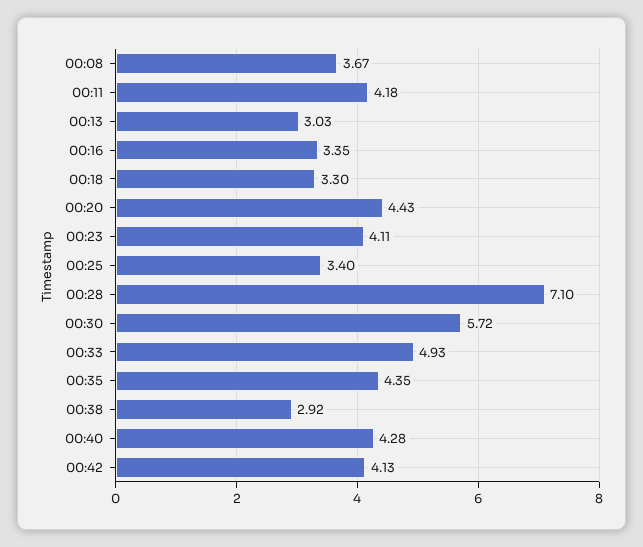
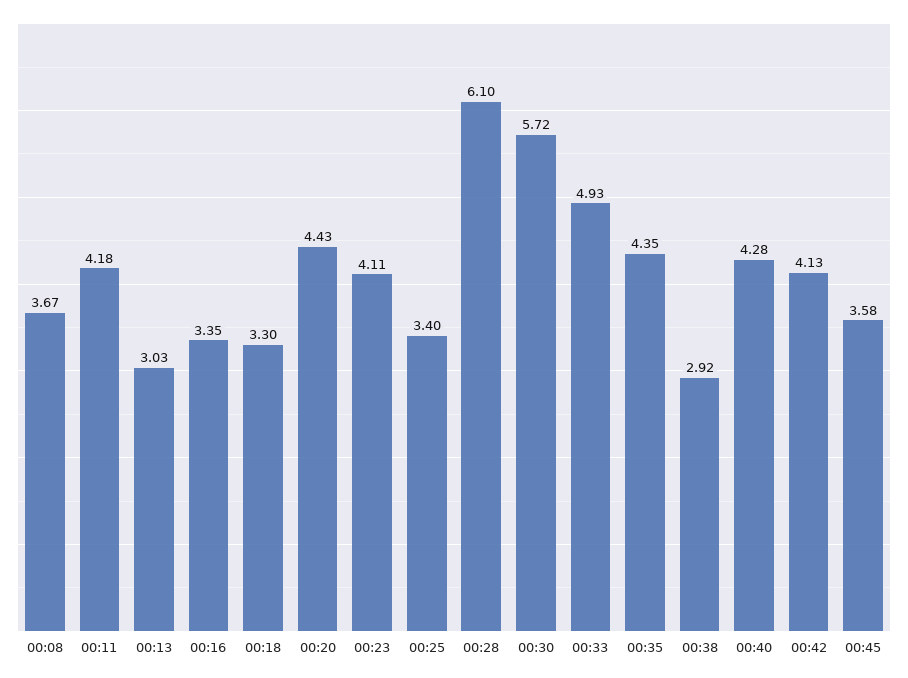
00:28: 7.1 -> 6.1
00:45: none -> 3.58

